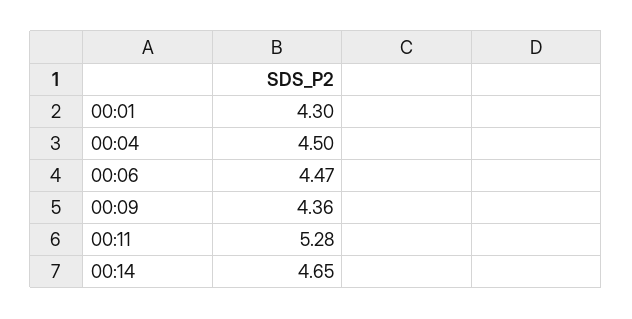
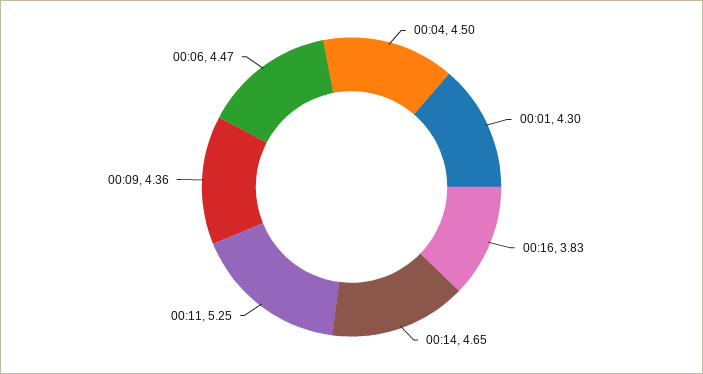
00:11: 5.28 -> 5.25
00:16: none -> 3.83

